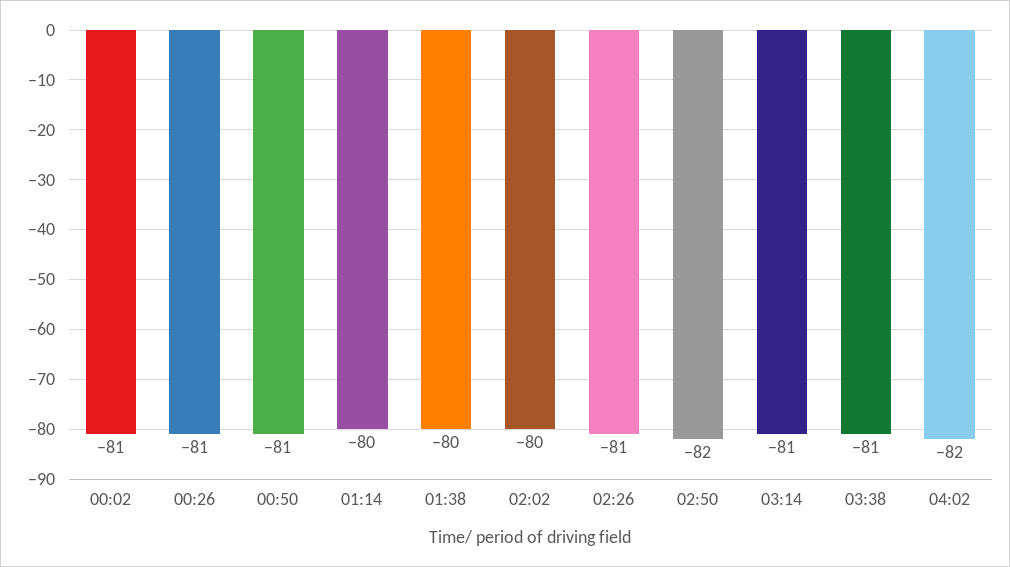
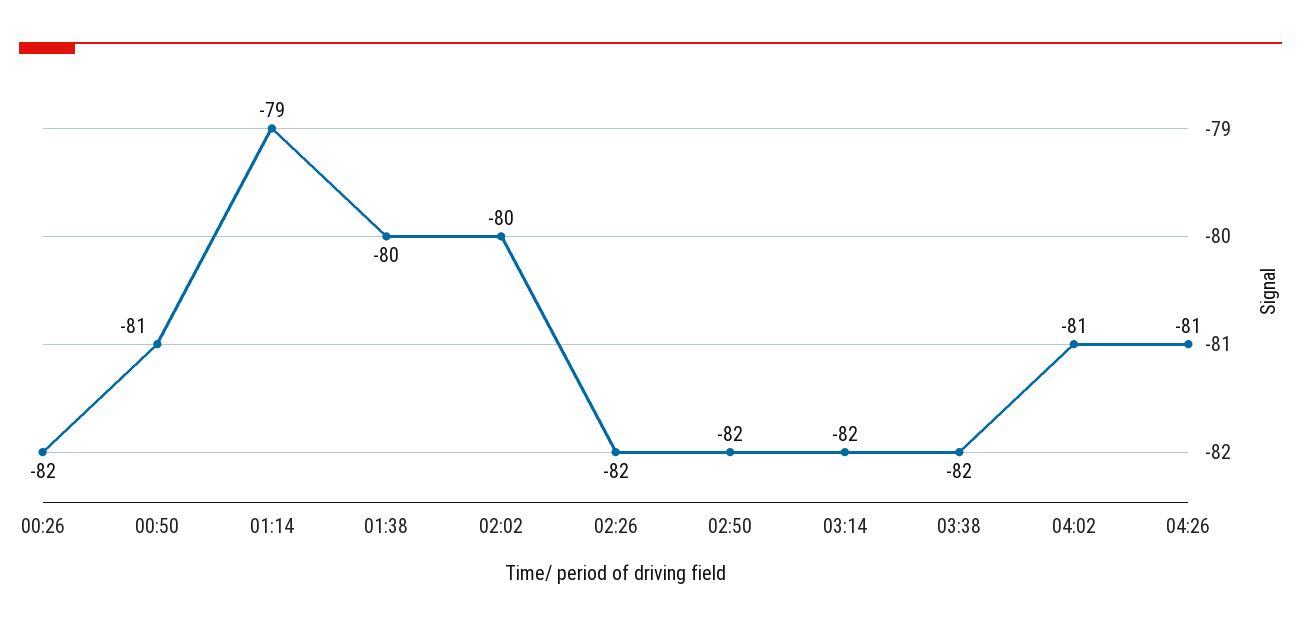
00:02: -81 -> none
00:26: -81 -> -82
01:14: -80 -> -79
02:26: -81 -> -82
03:14: -81 -> -82
03:38: -81 -> -82
04:02: -82 -> -81
04:26: none -> -81

